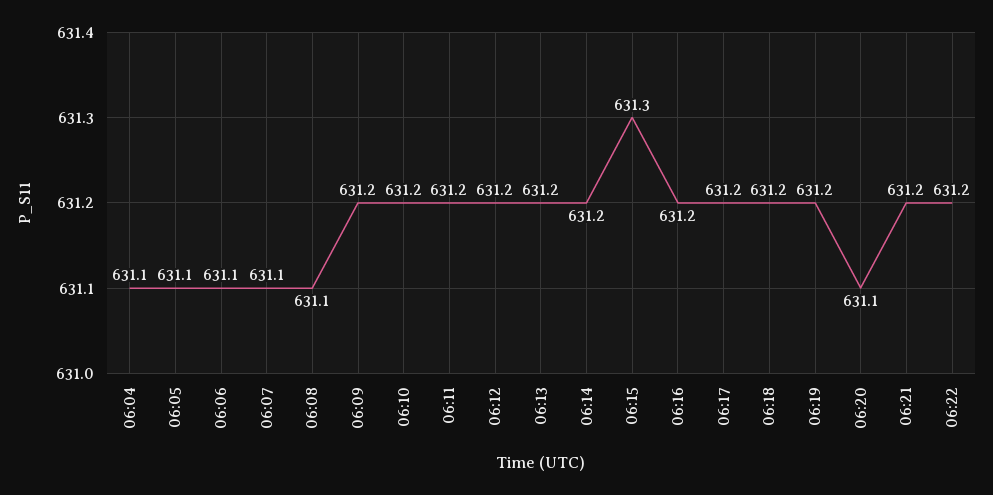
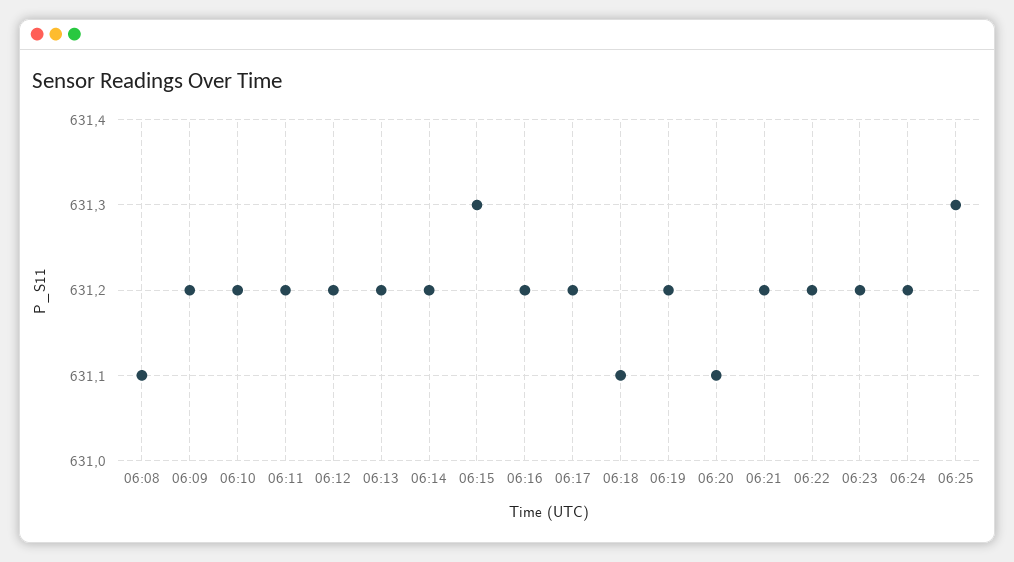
06:04: 631.1 -> none
06:05: 631.1 -> none
06:06: 631.1 -> none
06:07: 631.1 -> none
06:18: 631.2 -> 631.1
06:23: none -> 631.2
06:24: none -> 631.2
06:25: none -> 631.3

